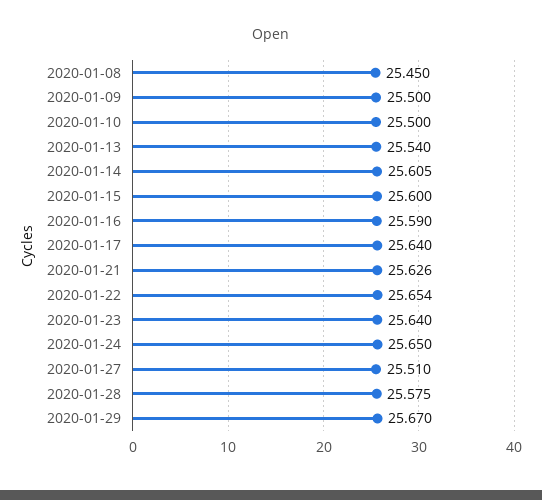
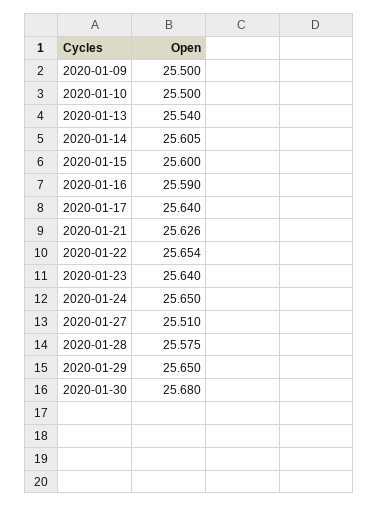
2020-01-08: 25.45 -> none
2020-01-29: 25.67 -> 25.65
2020-01-30: none -> 25.68

